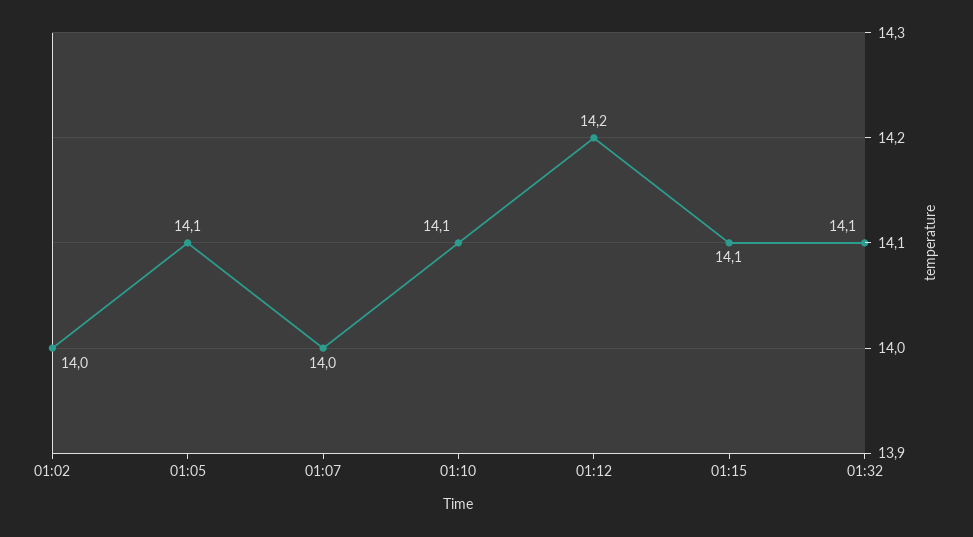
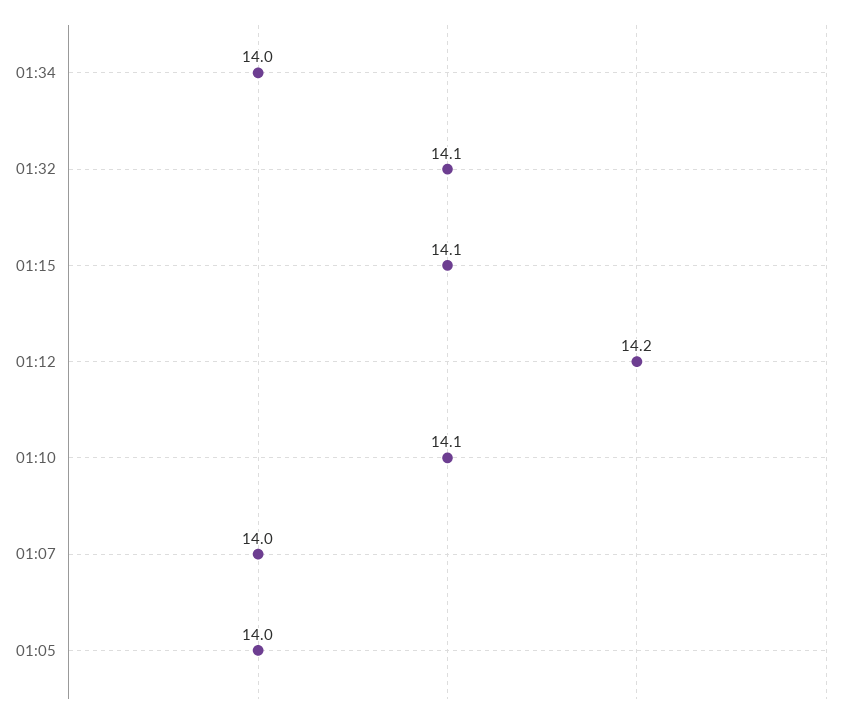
01:02: 14 -> none
01:05: 14.1 -> 14
01:34: none -> 14

